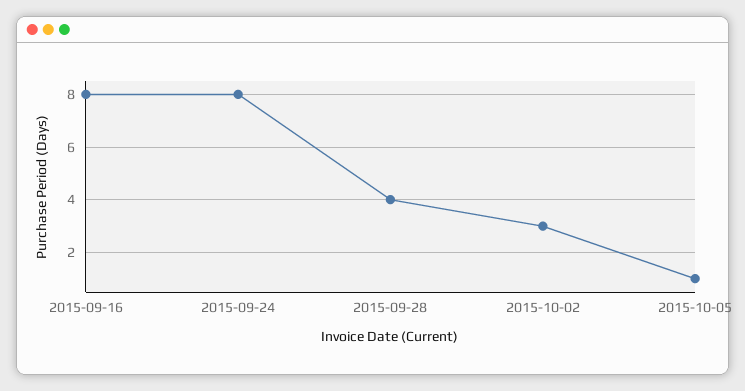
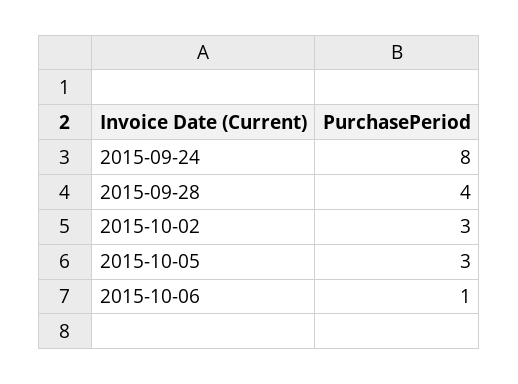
2015-09-16: 8 -> none
2015-10-05: 1 -> 3
2015-10-06: none -> 1

